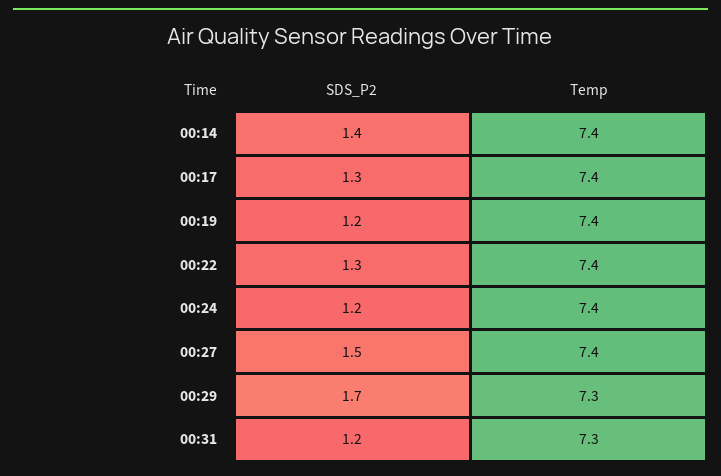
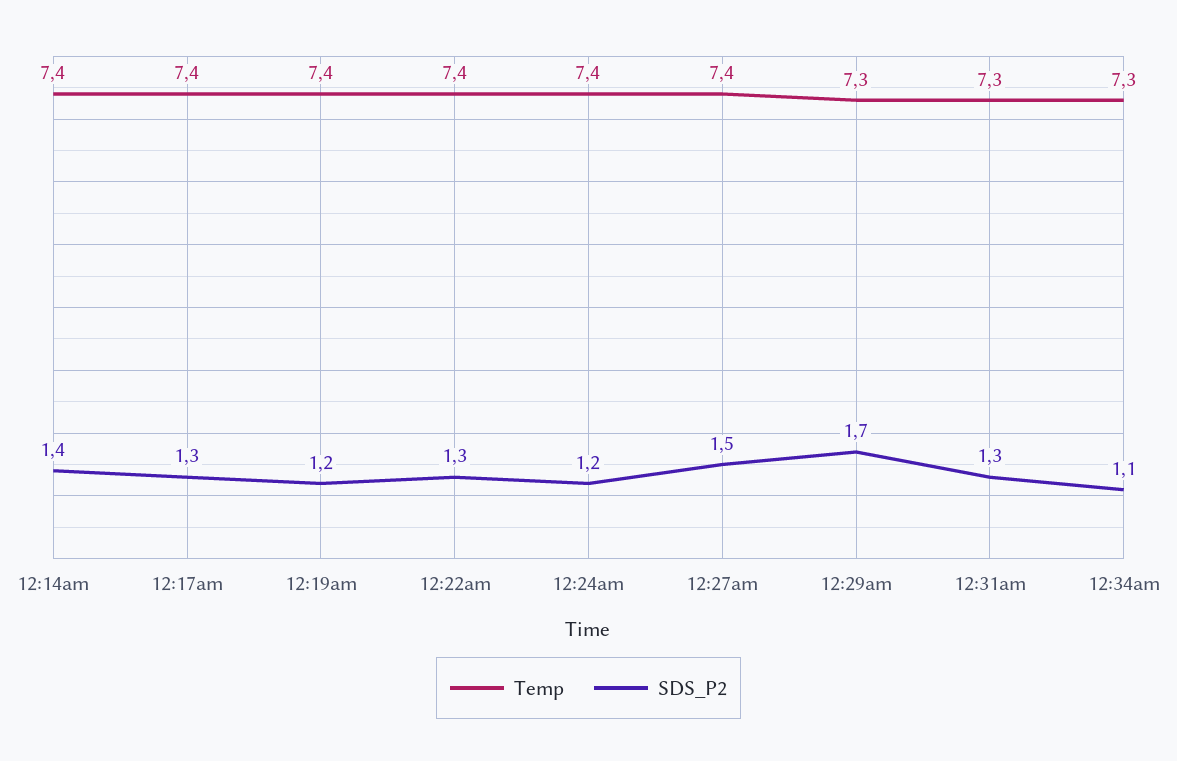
SDS_P2, 00:31: 1.2 -> 1.3
Temp, 12:34am: none -> 7.3
SDS_P2, 12:34am: none -> 1.1

